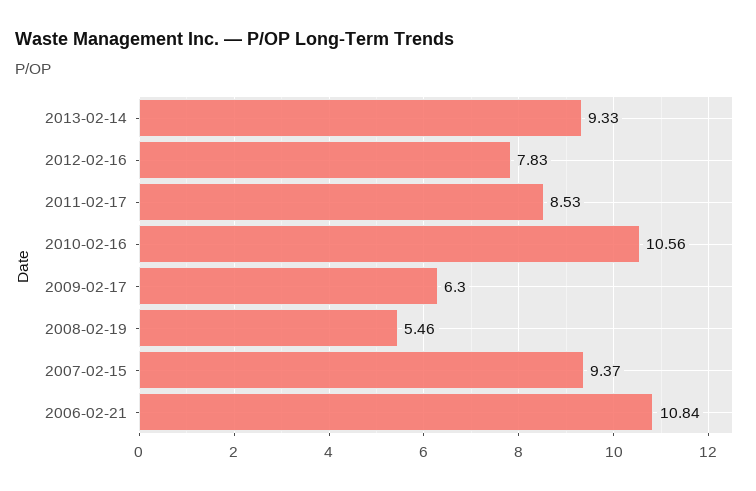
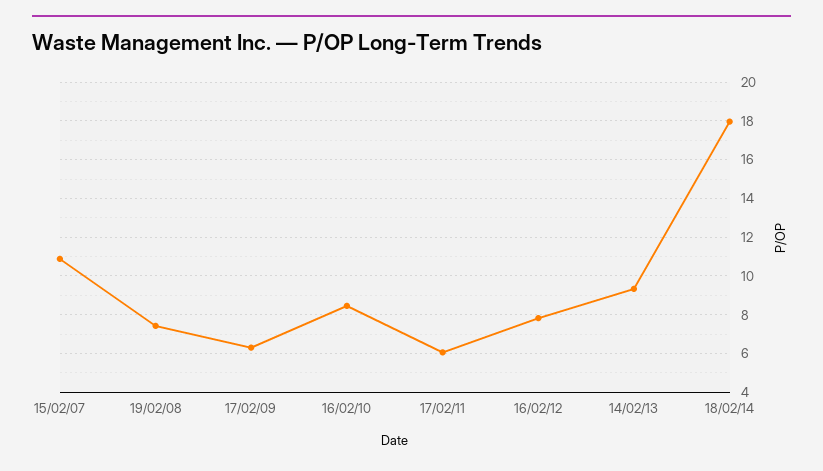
2011-02-17: 8.53 -> 6
2010-02-16: 10.56 -> 8.5
2008-02-19: 5.46 -> 7.5
2007-02-15: 9.37 -> 11
2006-02-21: 10.84 -> none
18/02/14: none -> 18

